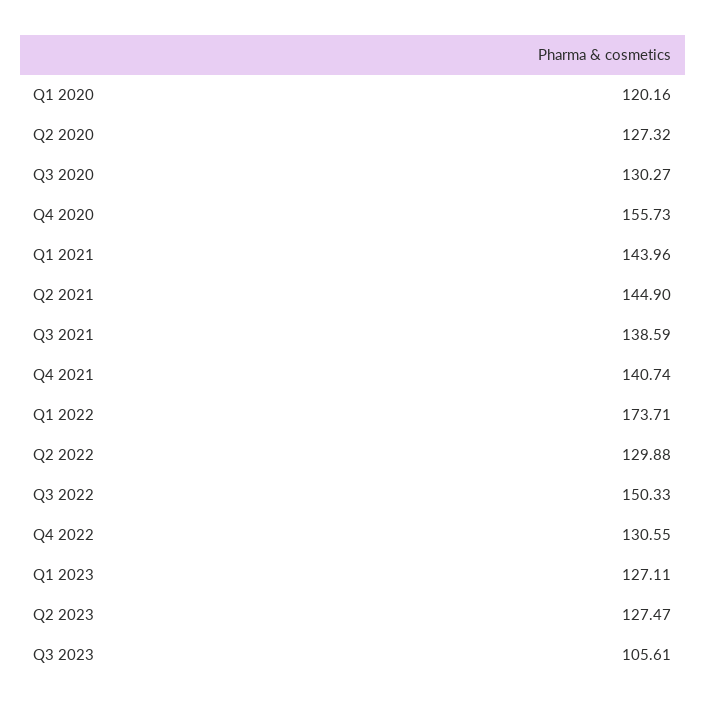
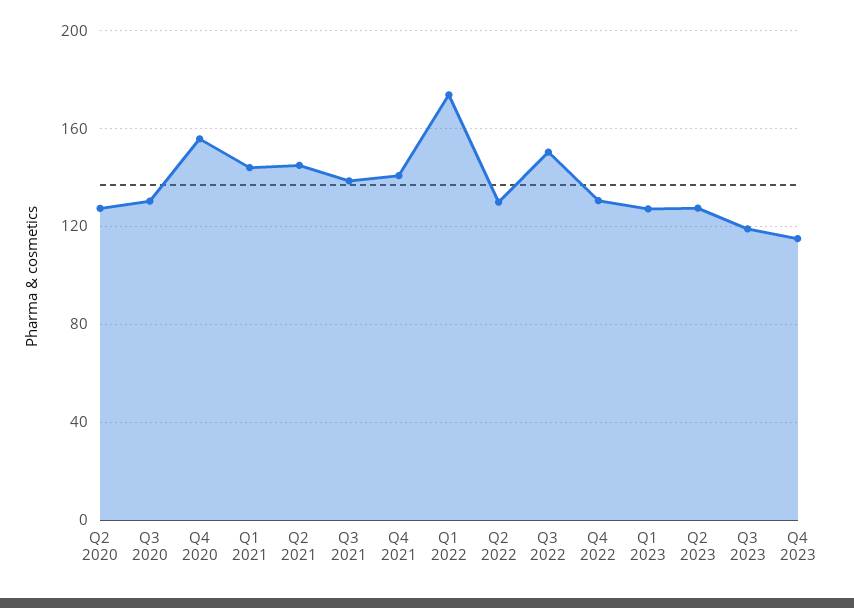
Q1 2020: 120.16 -> none
Q3 2023: 105.61 -> 120
Q4 2023: none -> 115

